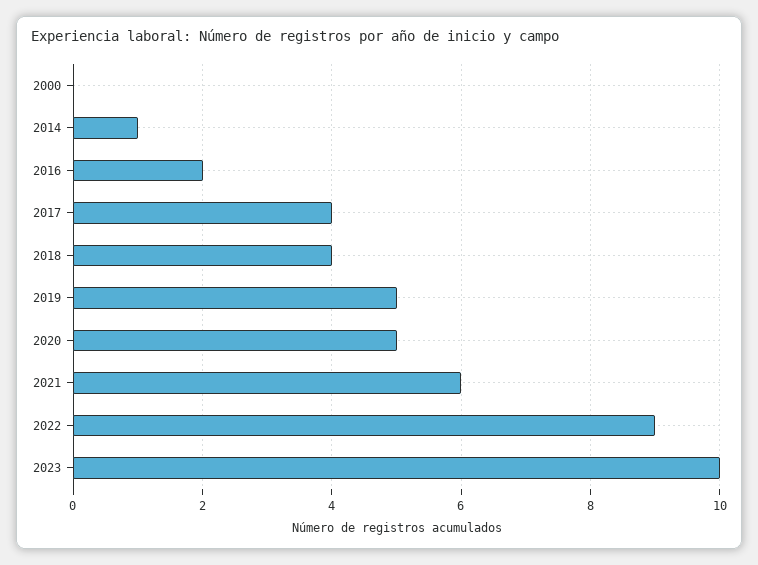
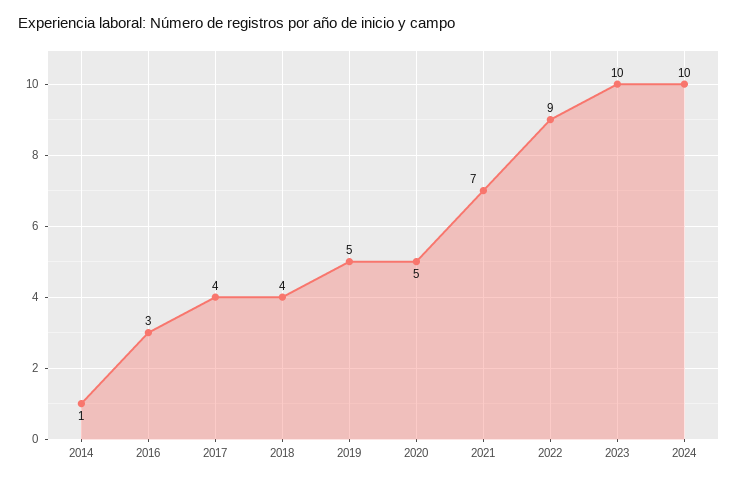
2000: 0 -> none
2016: 2 -> 3
2021: 6 -> 7
2024: none -> 10

